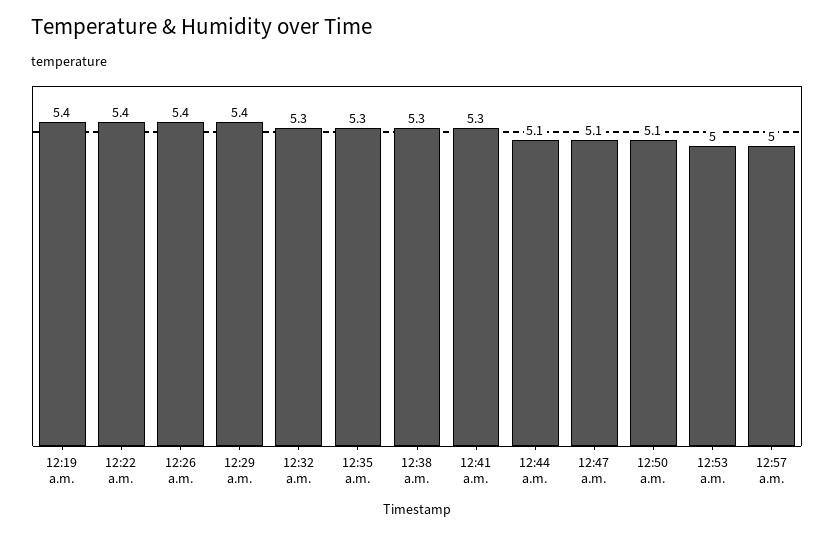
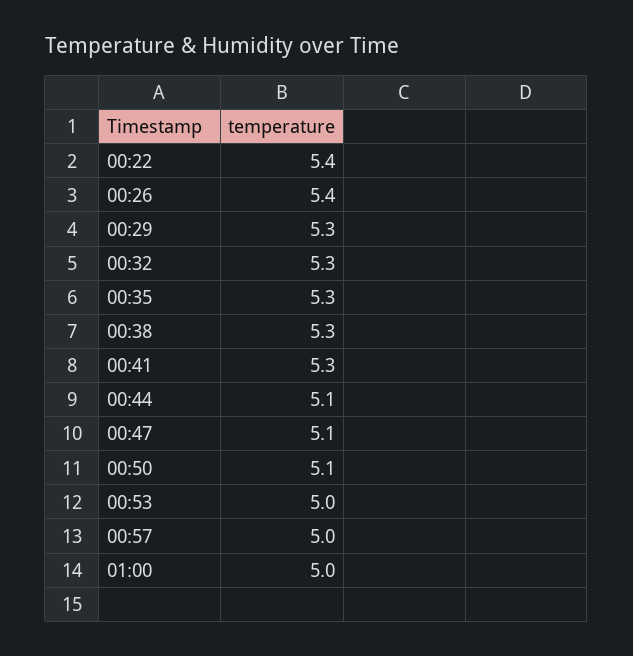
12:19 a.m.: 5.4 -> none
12:29 a.m.: 5.4 -> 5.3
01:00: none -> 5

